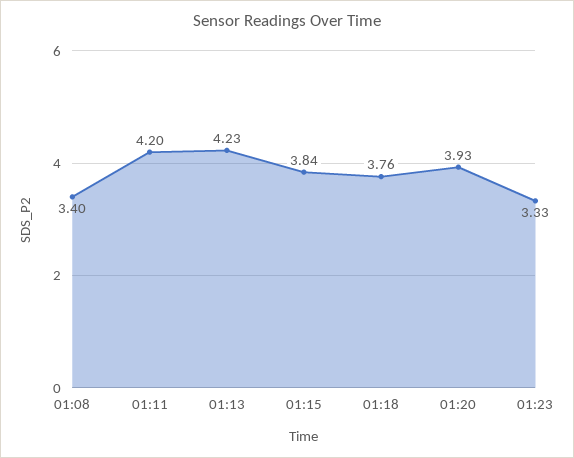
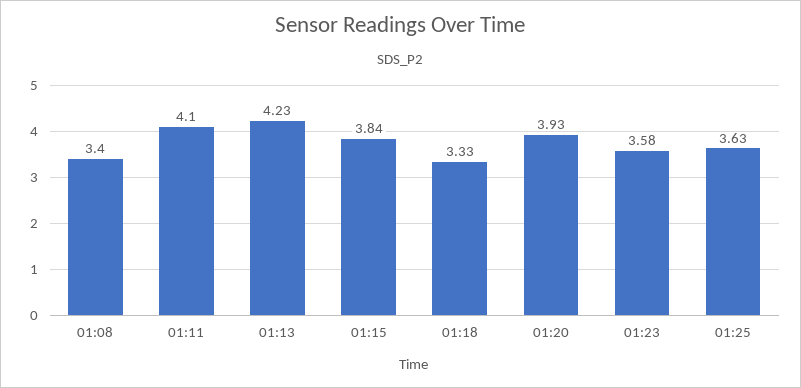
01:11: 4.2 -> 4.1
01:18: 3.76 -> 3.33
01:23: 3.33 -> 3.58
01:25: none -> 3.63

